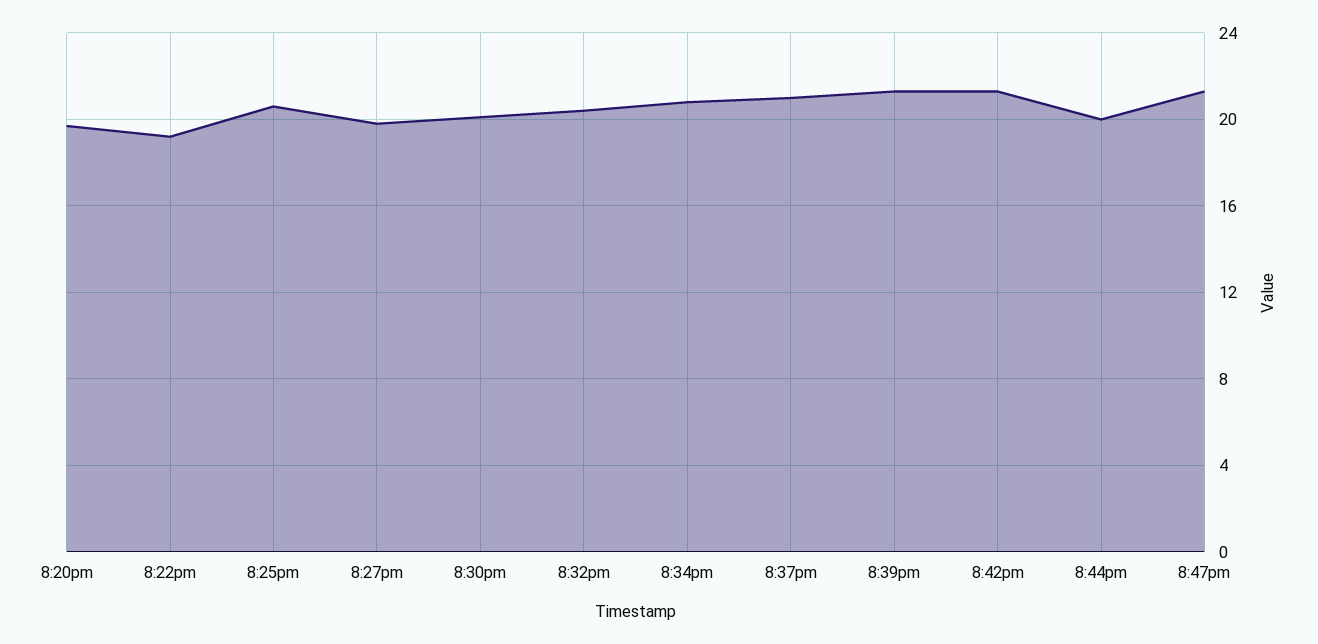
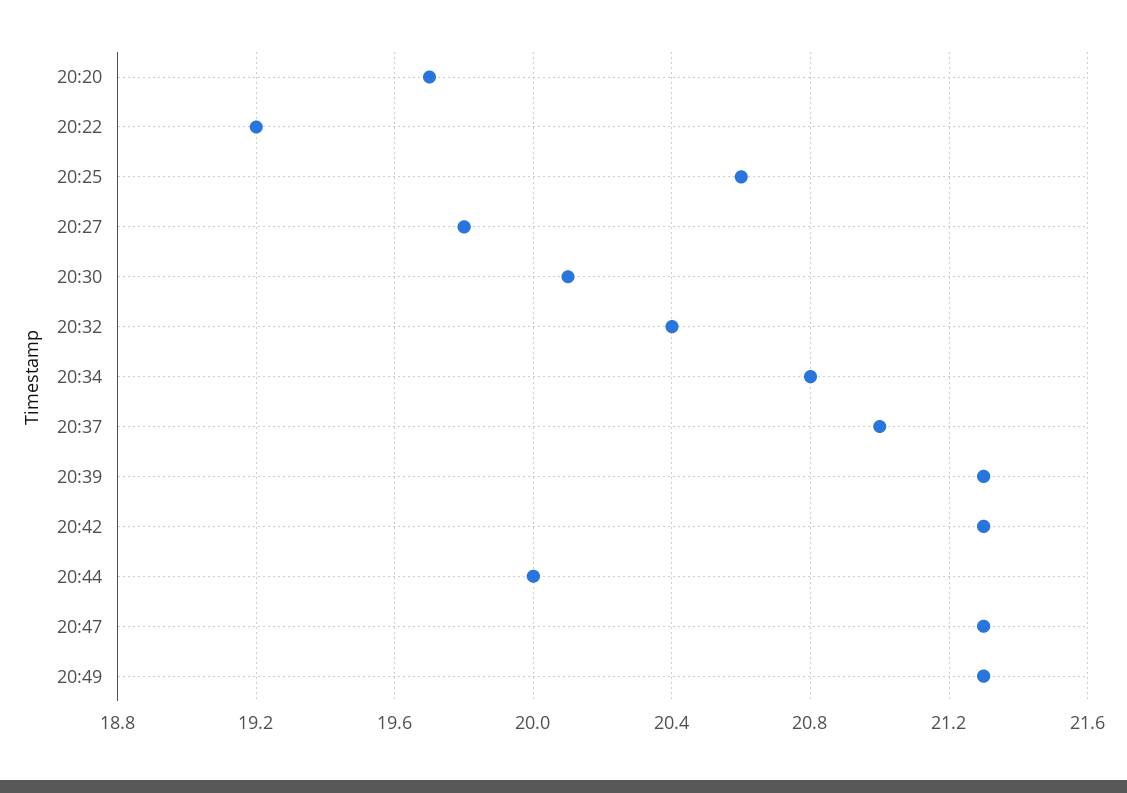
20:49: none -> 21.3

